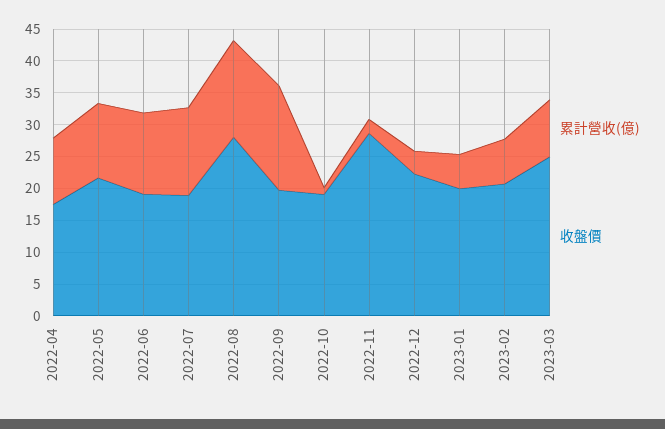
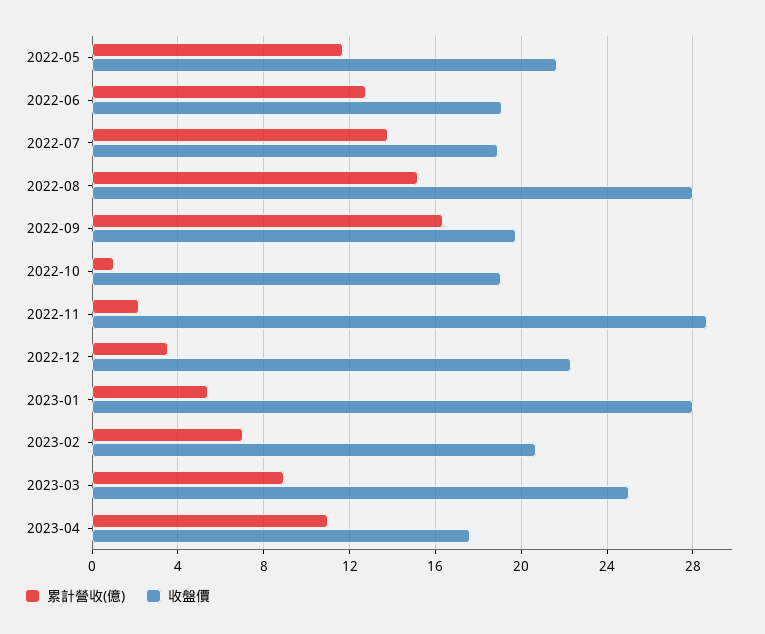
累計營收(億), 2022-04: 10 -> none
收盤價, 2022-04: 17.5 -> none
收盤價, 2023-01: 20 -> 28
累計營收(億), 2023-04: none -> 11
收盤價, 2023-04: none -> 17.5

